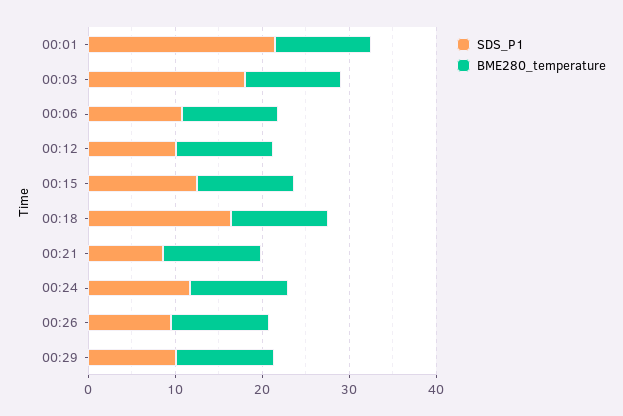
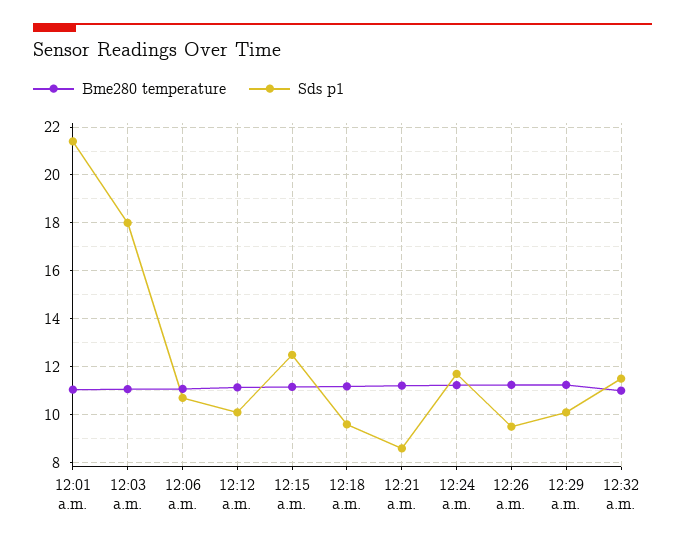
SDS_P1, 00:18: 16 -> 9.5
BME280_temperature, 12:32 a.m.: none -> 11
SDS_P1, 12:32 a.m.: none -> 11.5

